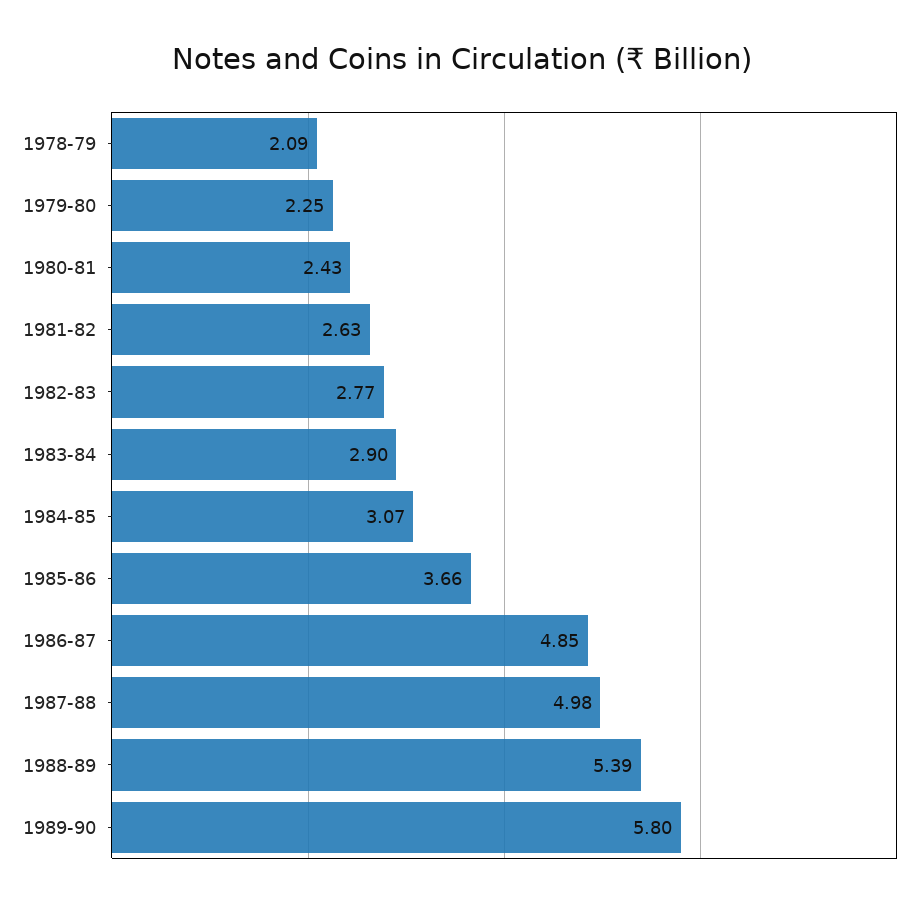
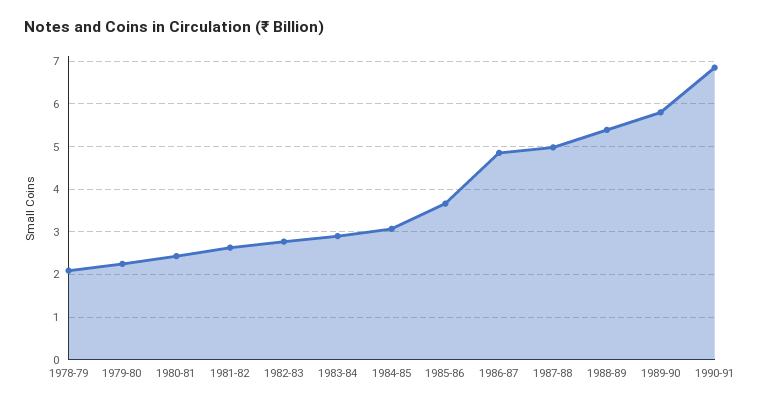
1990-91: none -> 6.8

